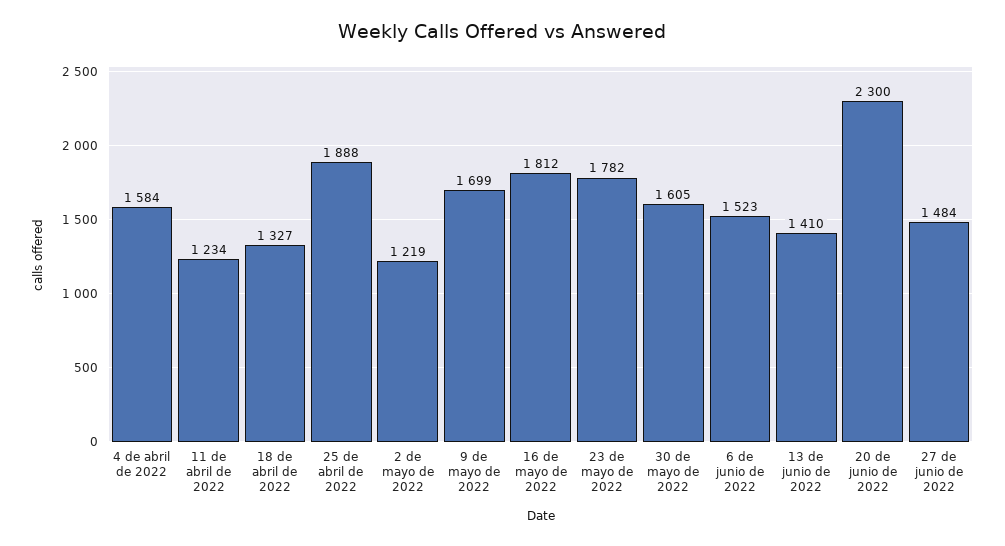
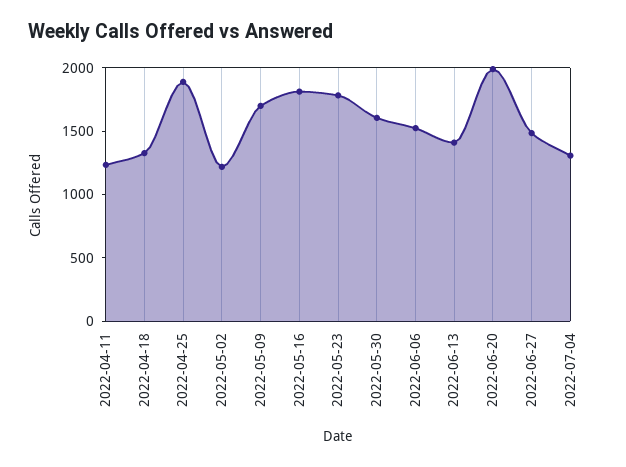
4 de abril de 2022: 1584 -> none
20 de junio de 2022: 2300 -> 2000
2022-07-04: none -> 1300

